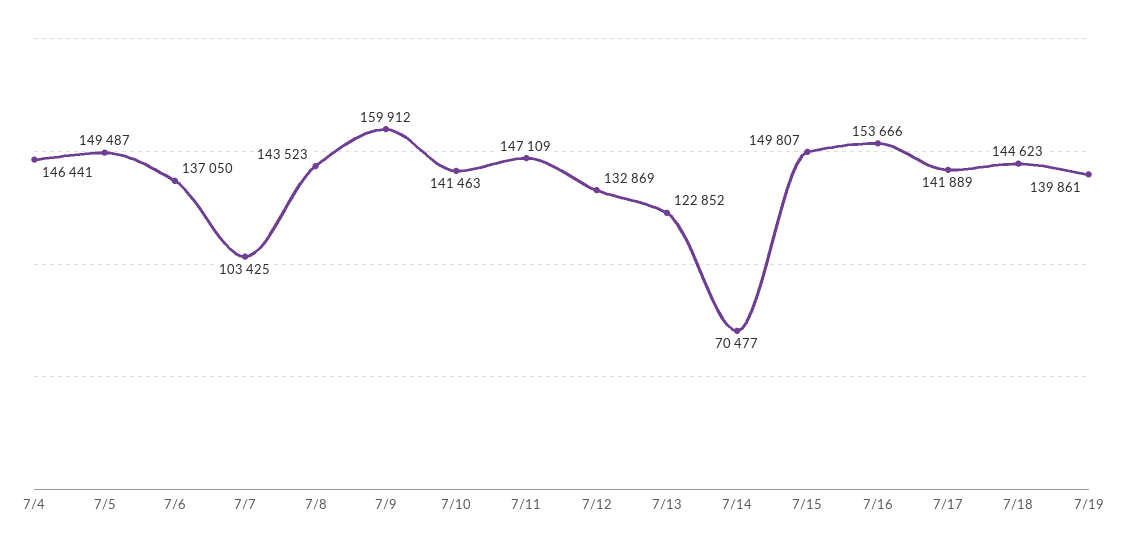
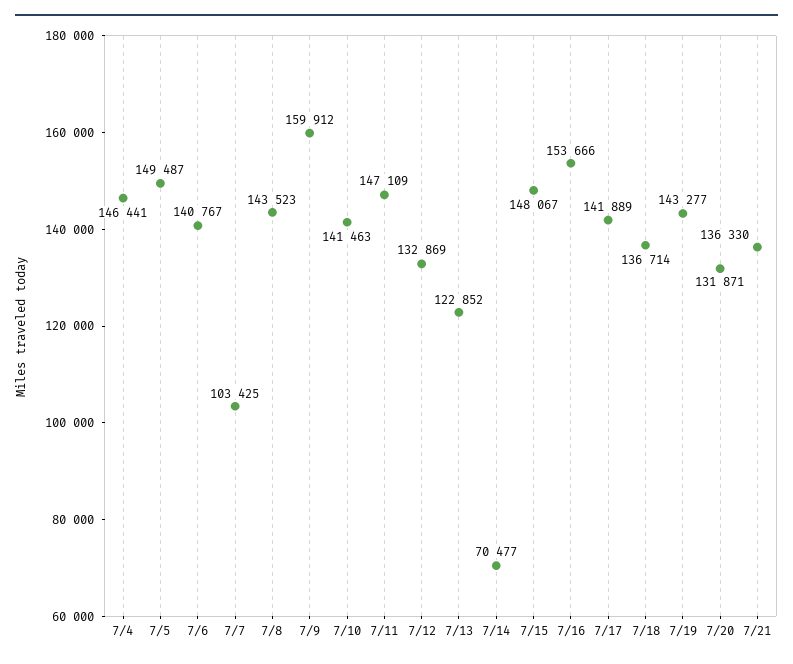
7/6: 137050 -> 140767
7/15: 149807 -> 148067
7/18: 144623 -> 136714
7/19: 139861 -> 143277
7/20: none -> 131871
7/21: none -> 136330

